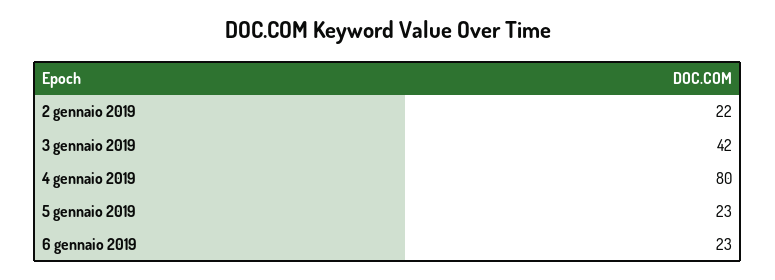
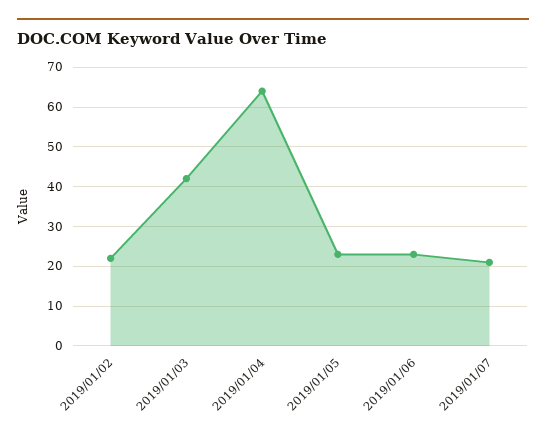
4 gennaio 2019: 80 -> 65
2019/01/07: none -> 20

